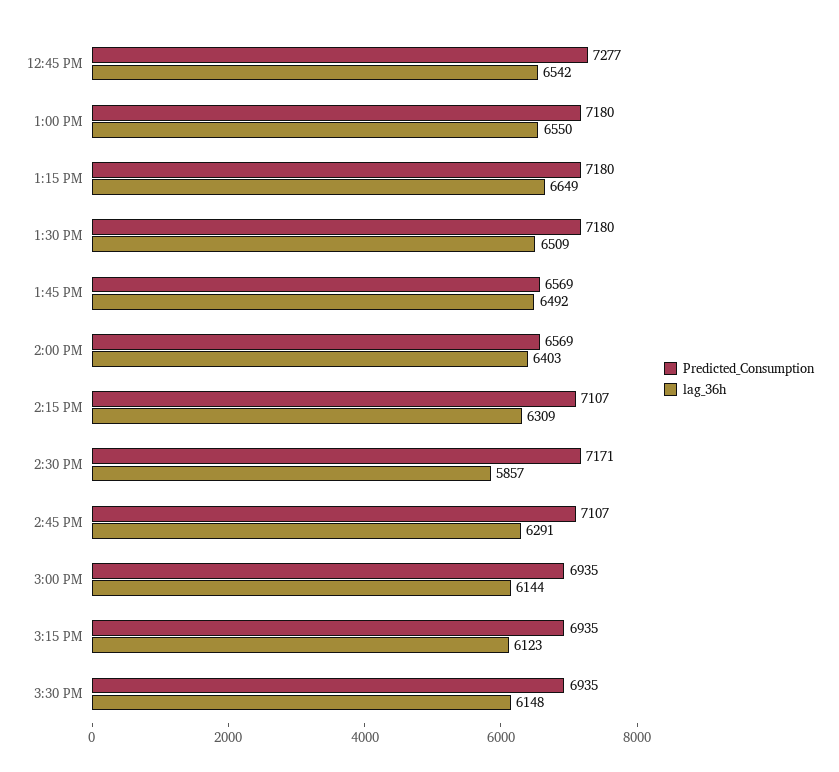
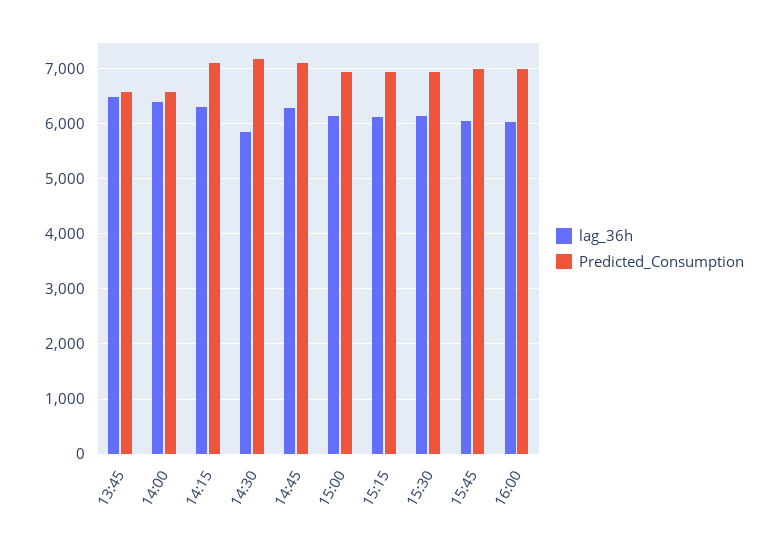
Predicted_Consumption, 12:45 PM: 7277 -> none
lag_36h, 12:45 PM: 6542 -> none
Predicted_Consumption, 1:00 PM: 7180 -> none
lag_36h, 1:00 PM: 6550 -> none
Predicted_Consumption, 1:15 PM: 7180 -> none
lag_36h, 1:15 PM: 6649 -> none
Predicted_Consumption, 1:30 PM: 7180 -> none
lag_36h, 1:30 PM: 6509 -> none
lag_36h, 15:45: none -> 6000
Predicted_Consumption, 15:45: none -> 7000
lag_36h, 16:00: none -> 6000
Predicted_Consumption, 16:00: none -> 7000

